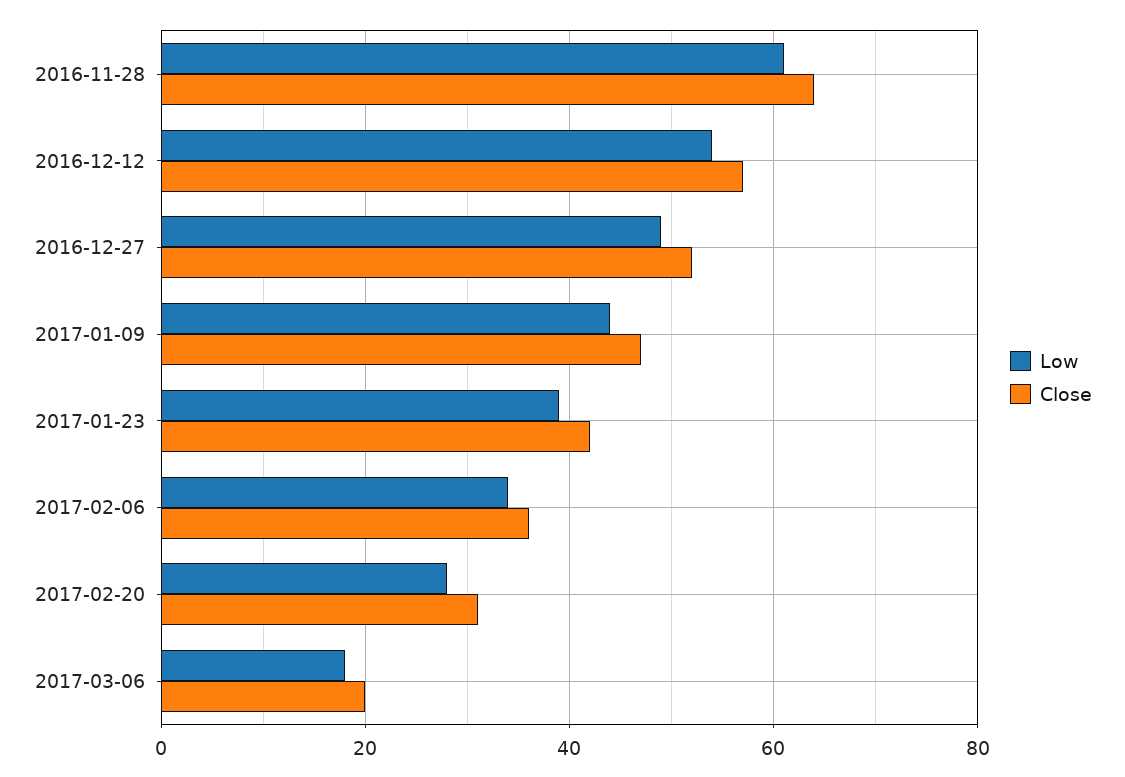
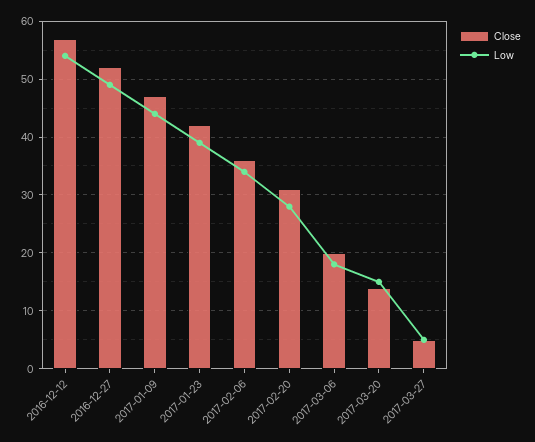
Low, 2016-11-28: 60 -> none
Close, 2016-11-28: 65 -> none
Close, 2017-03-20: none -> 15
Low, 2017-03-20: none -> 15
Close, 2017-03-27: none -> 5
Low, 2017-03-27: none -> 5

